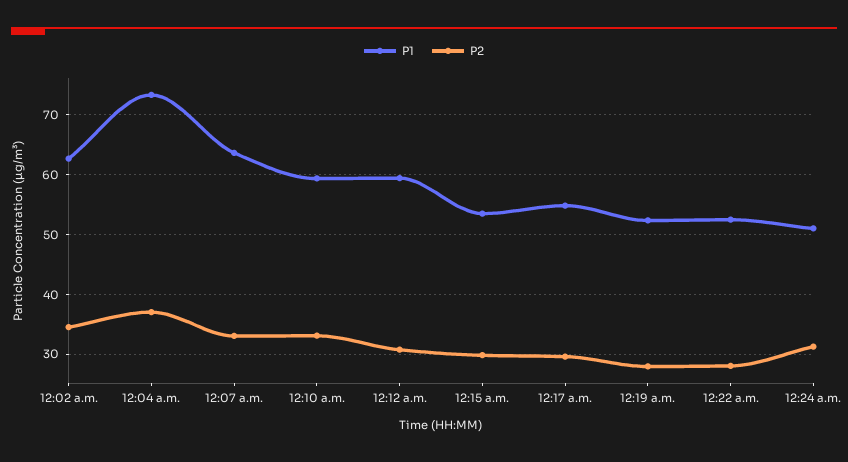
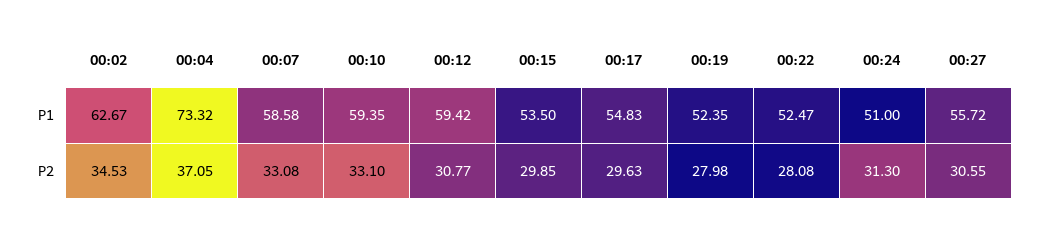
P1, 12:07 a.m.: 64 -> 58.58
P1, 00:27: none -> 55.72
P2, 00:27: none -> 30.55

